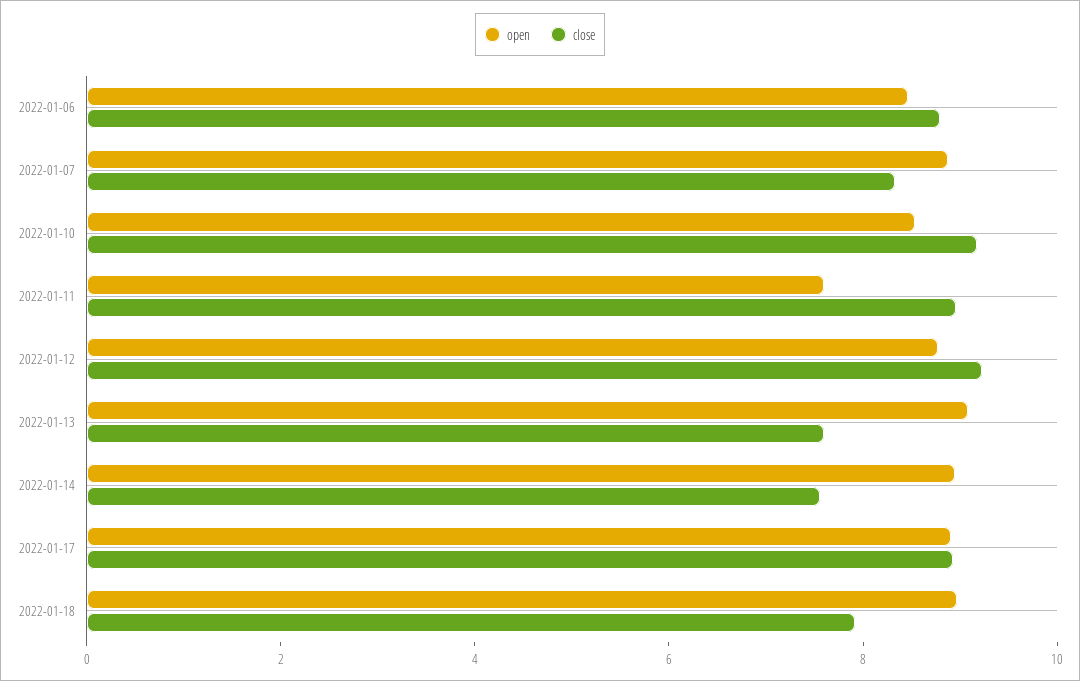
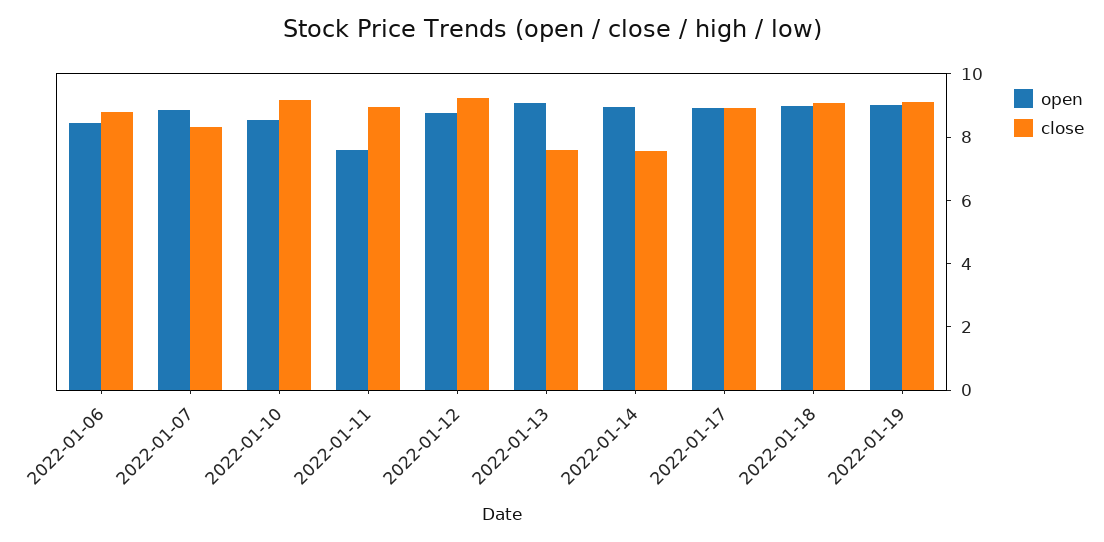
close, 2022-01-18: 8 -> 9
open, 2022-01-19: none -> 9
close, 2022-01-19: none -> 9

